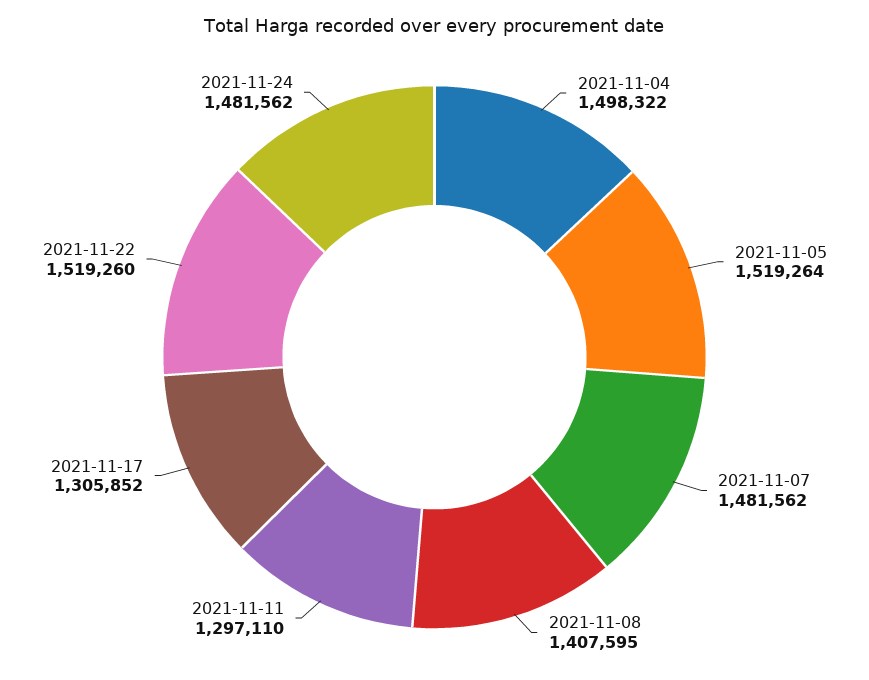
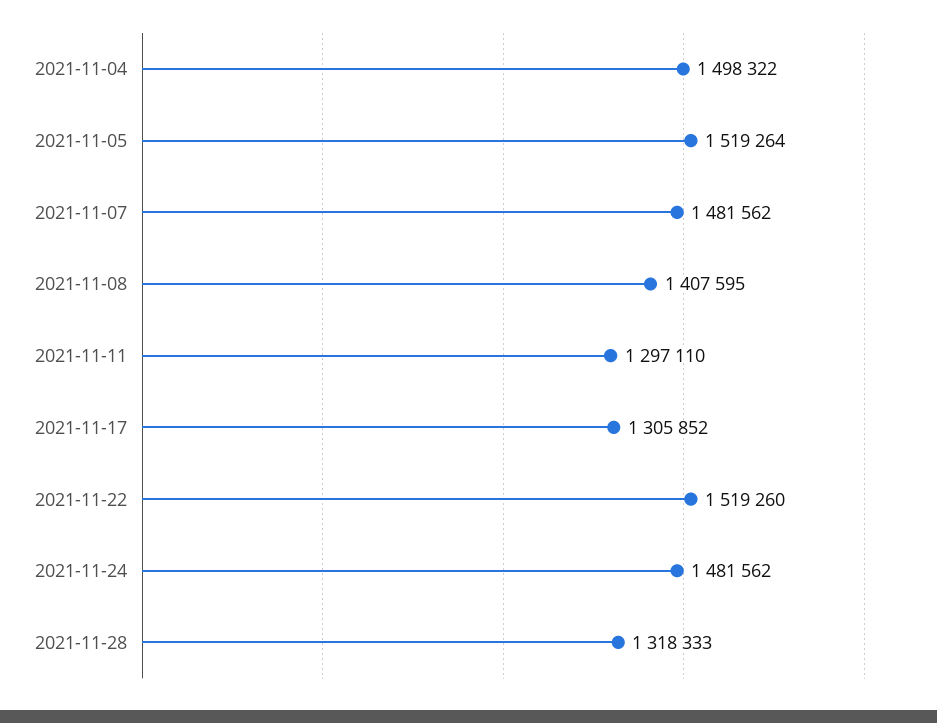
2021-11-28: none -> 1318333

